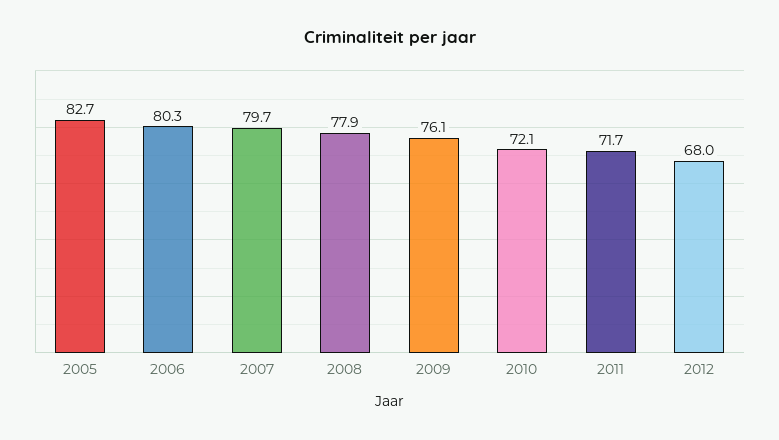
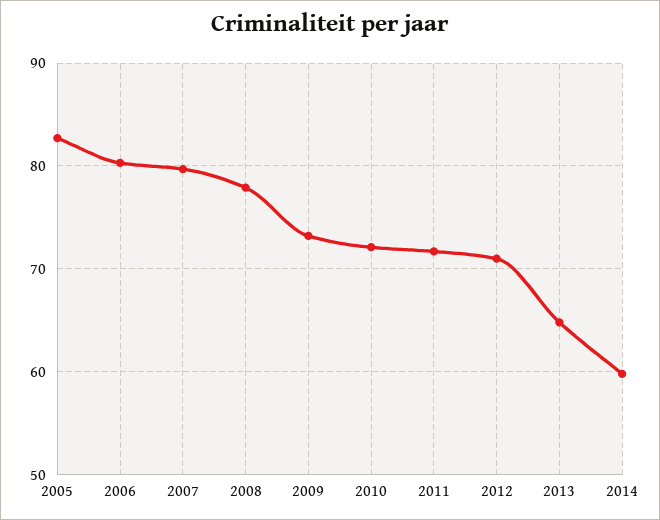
2009: 76.1 -> 73
2012: 68 -> 71
2013: none -> 65
2014: none -> 60

